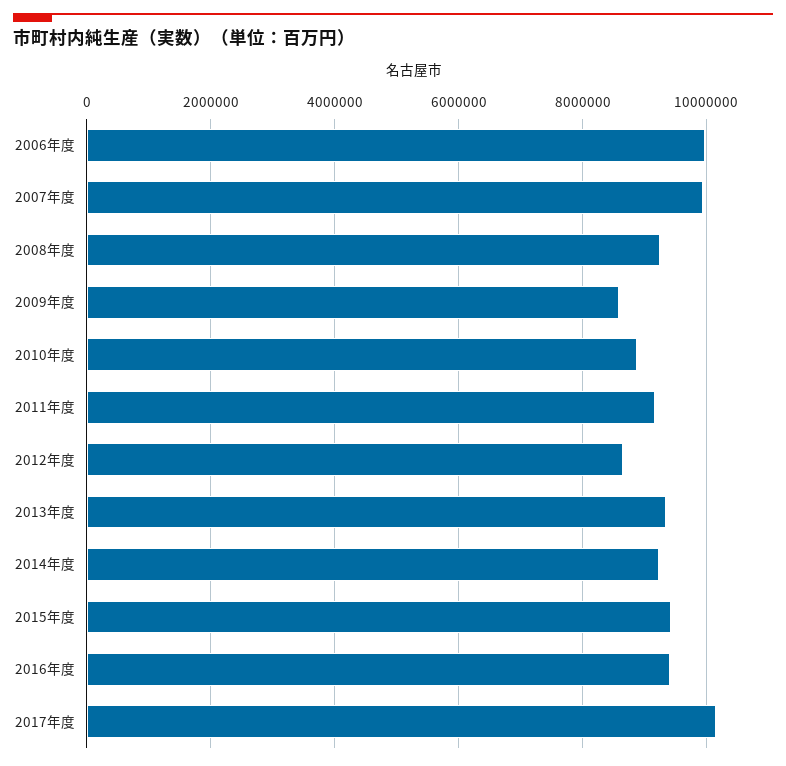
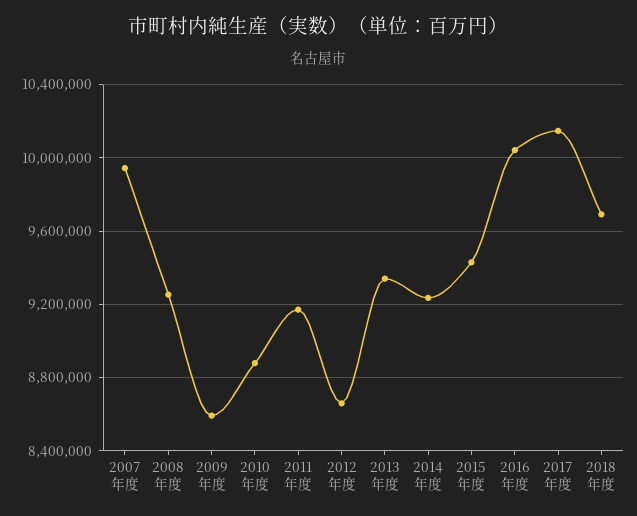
2006年度: 10000000 -> none
2016年度: 9400000 -> 10050000
2018年度: none -> 9700000

